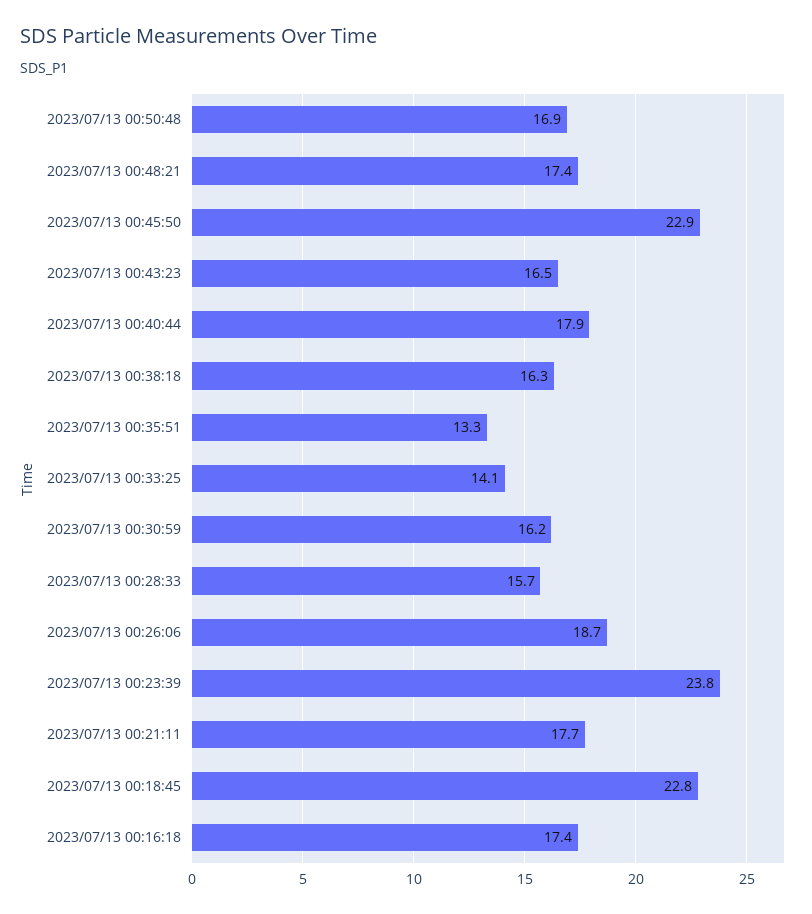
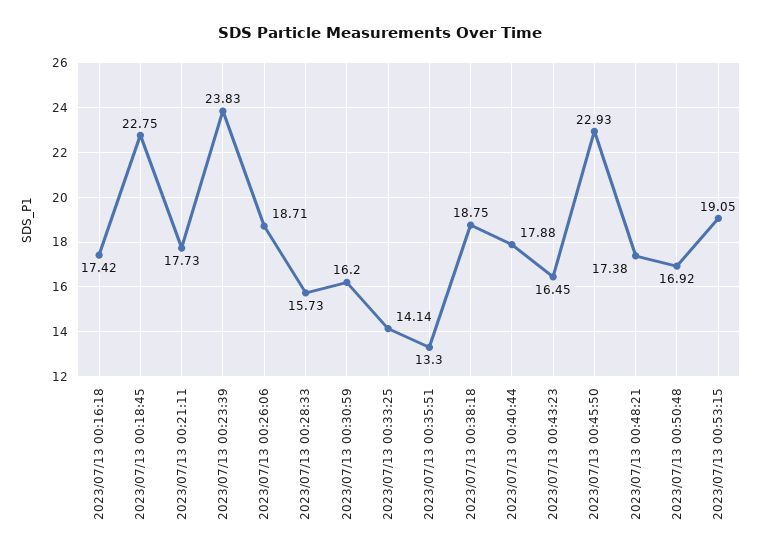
2023/07/13 00:38:18: 16.3 -> 18.75
2023/07/13 00:53:15: none -> 19.05

